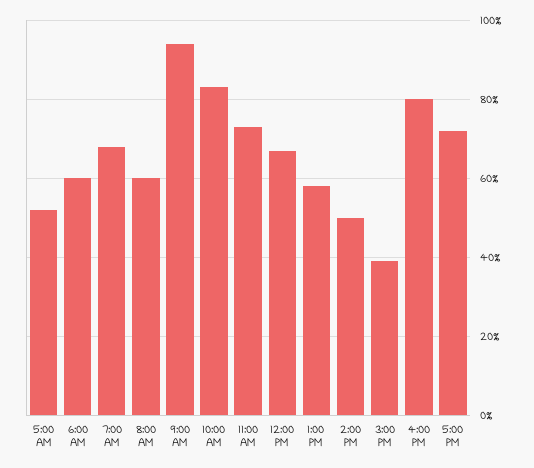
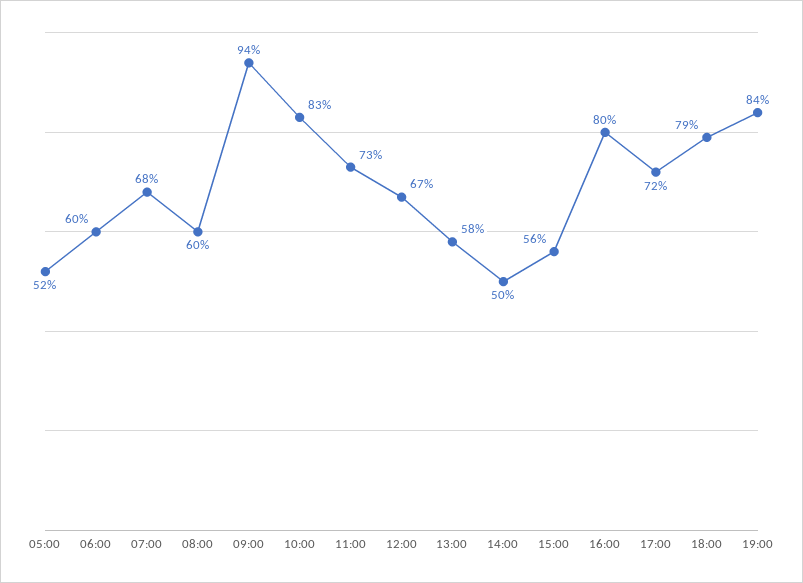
3:00 PM: 40 -> 56
18:00: none -> 79
19:00: none -> 84

